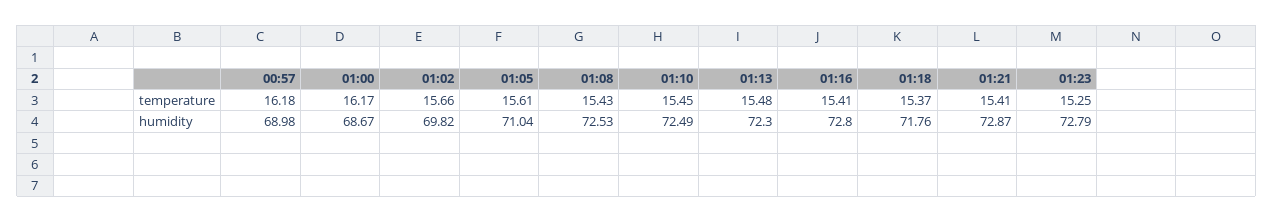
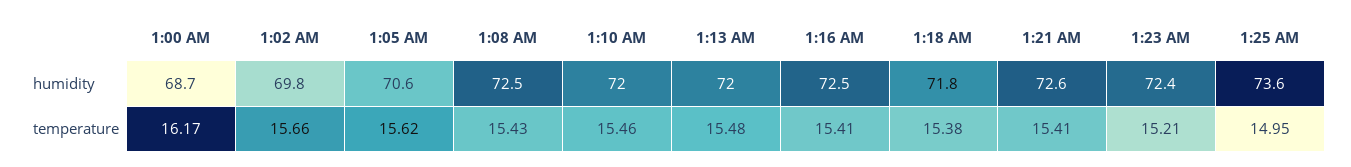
00:57, temperature: 16.18 -> none
01:05, temperature: 15.61 -> 15.62
01:10, temperature: 15.45 -> 15.46
01:18, temperature: 15.37 -> 15.38
01:23, temperature: 15.25 -> 15.21
00:57, humidity: 68.98 -> none
01:05, humidity: 71.04 -> 70.6
01:10, humidity: 72.49 -> 72
01:13, humidity: 72.3 -> 72
01:16, humidity: 72.8 -> 72.5
01:21, humidity: 72.87 -> 72.6
01:23, humidity: 72.79 -> 72.4
1:25 AM, humidity: none -> 73.6
1:25 AM, temperature: none -> 14.95

